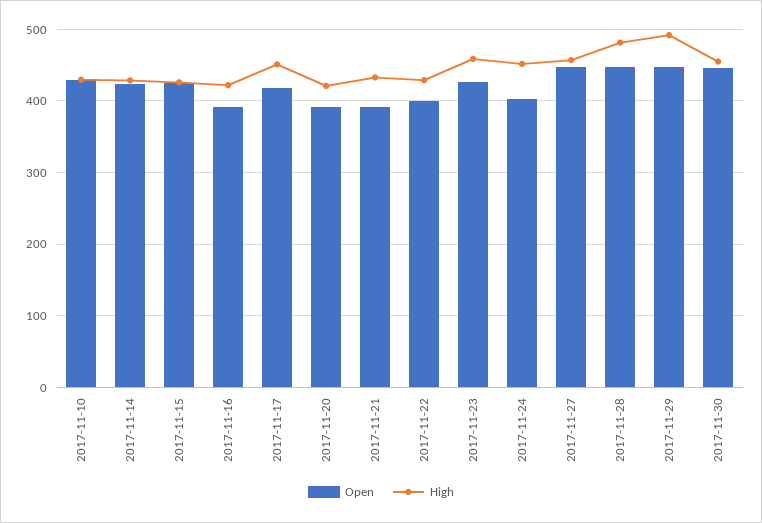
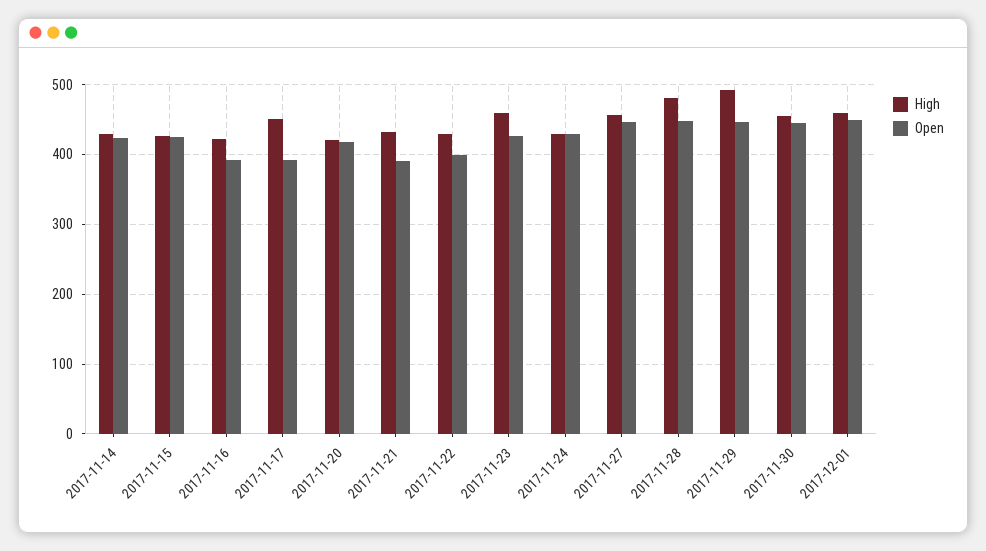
Open, 2017-11-10: 430 -> none
High, 2017-11-10: 430 -> none
Open, 2017-11-17: 420 -> 390
Open, 2017-11-20: 390 -> 420
Open, 2017-11-24: 400 -> 430
High, 2017-11-24: 450 -> 430
High, 2017-12-01: none -> 460
Open, 2017-12-01: none -> 450

